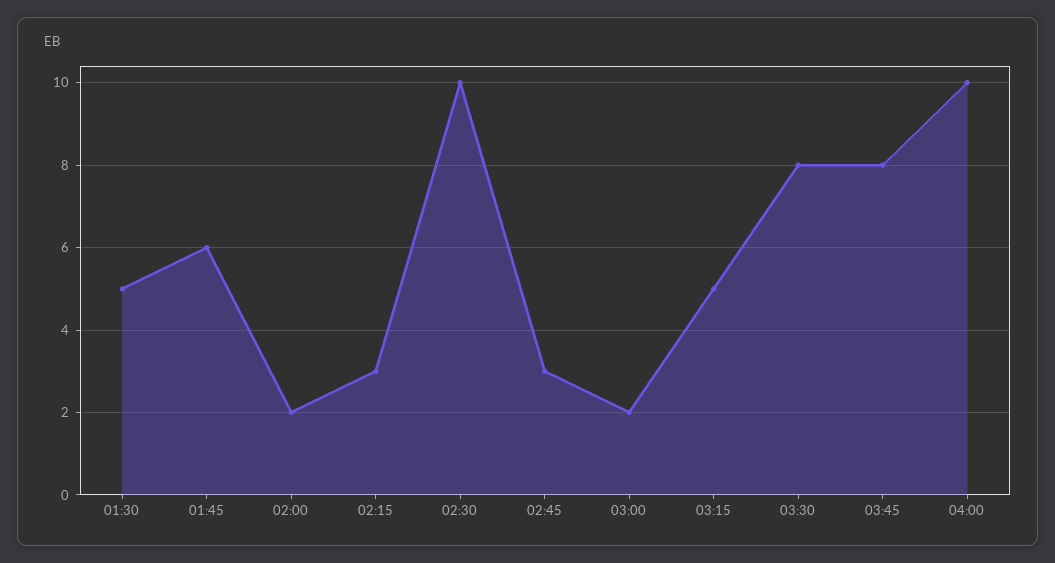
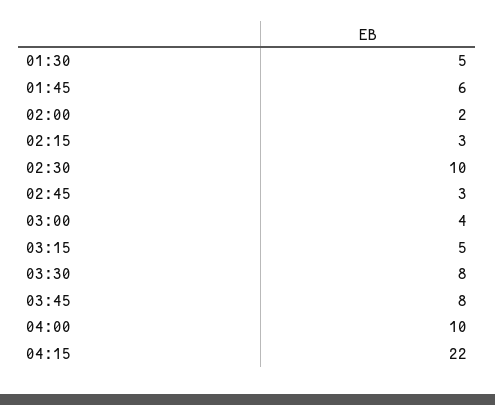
03:00: 2 -> 4
04:15: none -> 22

